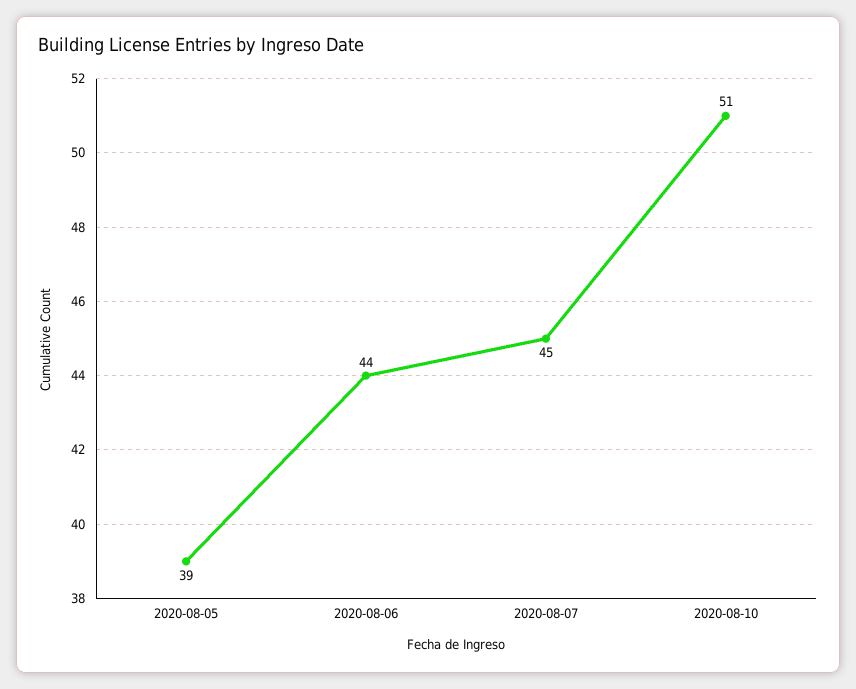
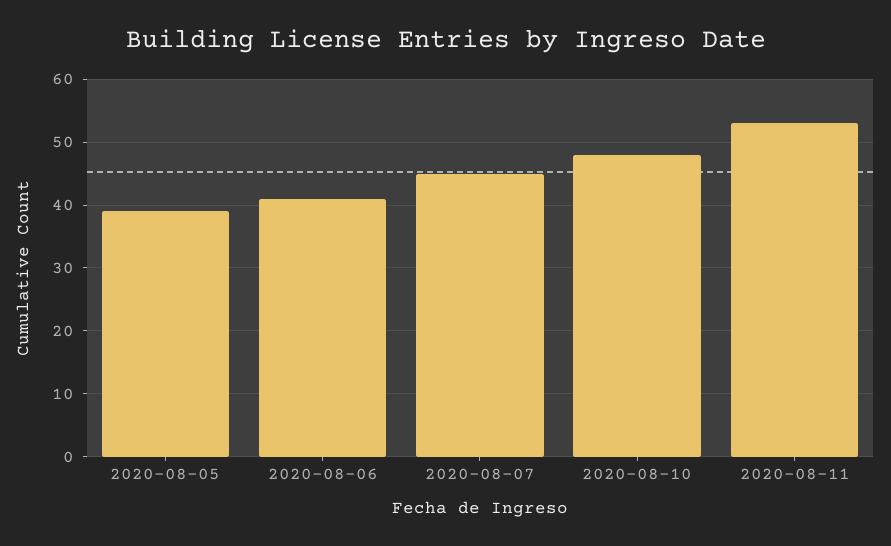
2020-08-06: 44 -> 41
2020-08-10: 51 -> 48
2020-08-11: none -> 53

